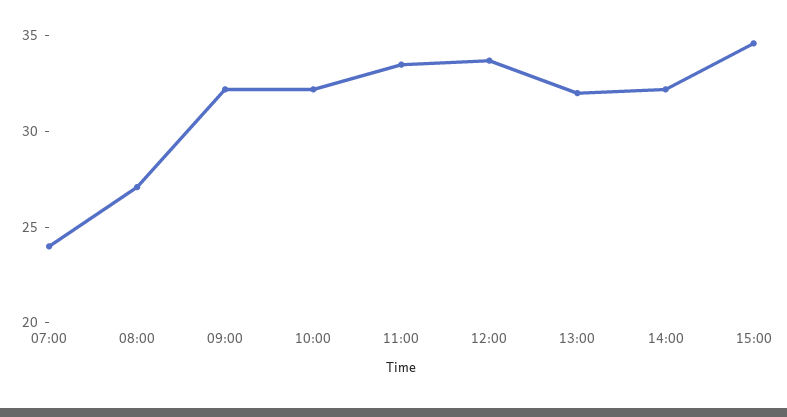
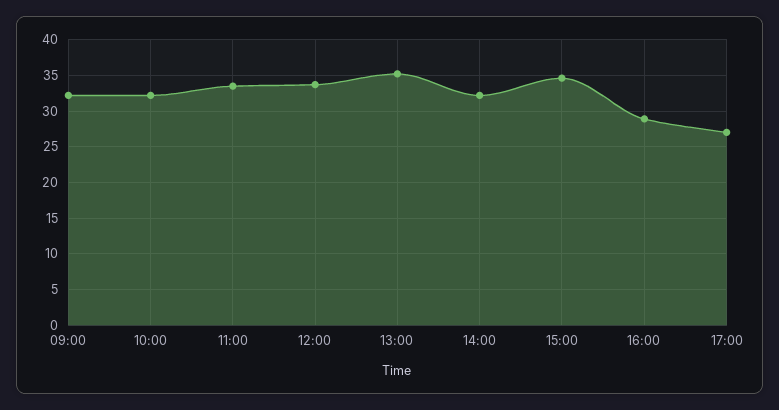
07:00: 24 -> none
08:00: 27 -> none
13:00: 32 -> 35
16:00: none -> 29
17:00: none -> 27

